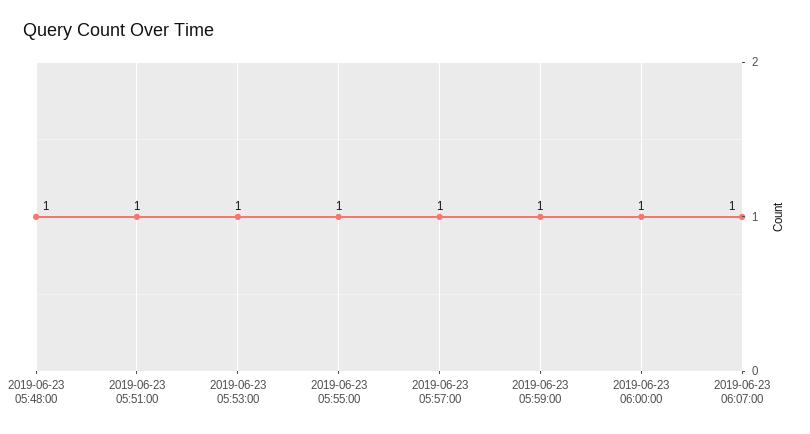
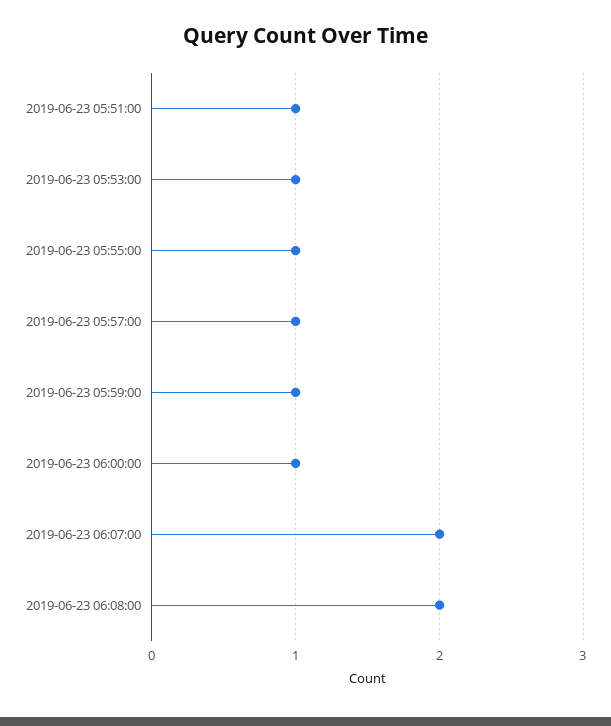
2019-06-23 05:48:00: 1 -> none
2019-06-23 06:07:00: 1 -> 2
2019-06-23 06:08:00: none -> 2

